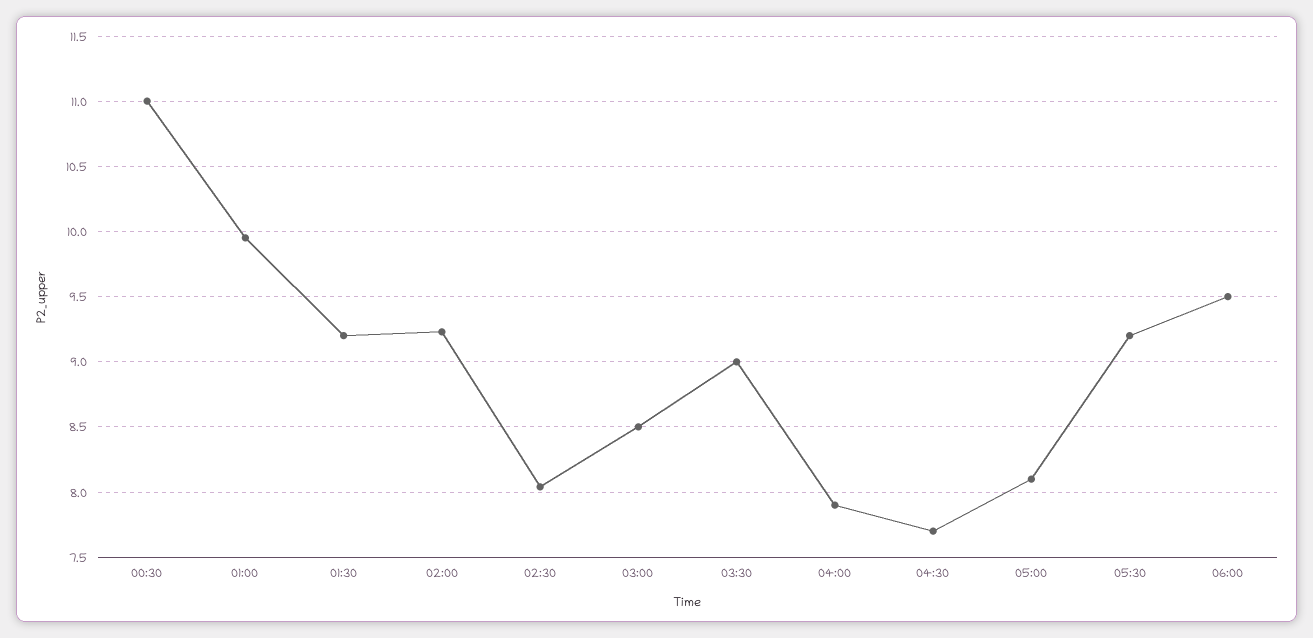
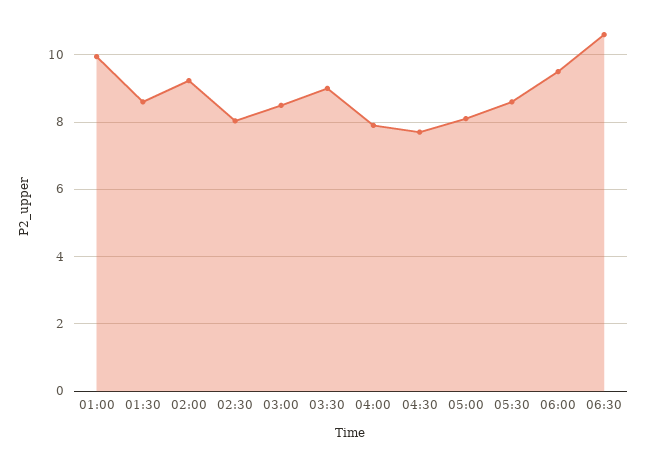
00:30: 11 -> none
01:30: 9.2 -> 8.6
05:30: 9.2 -> 8.6
06:30: none -> 10.6

